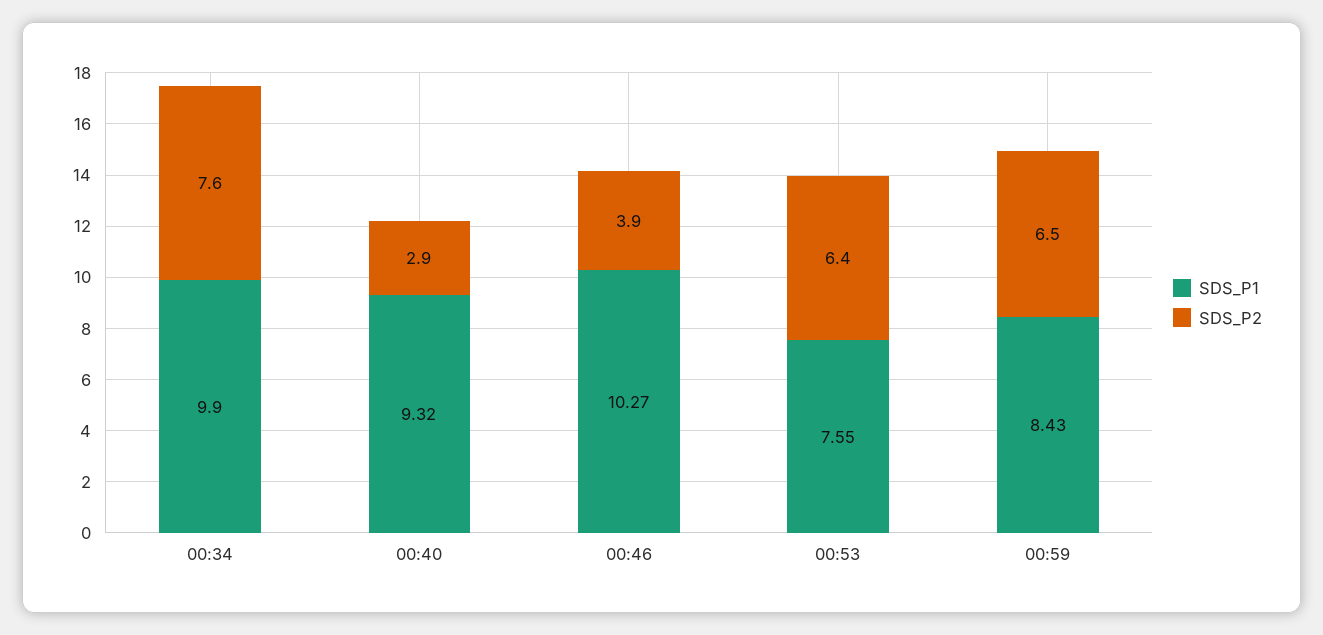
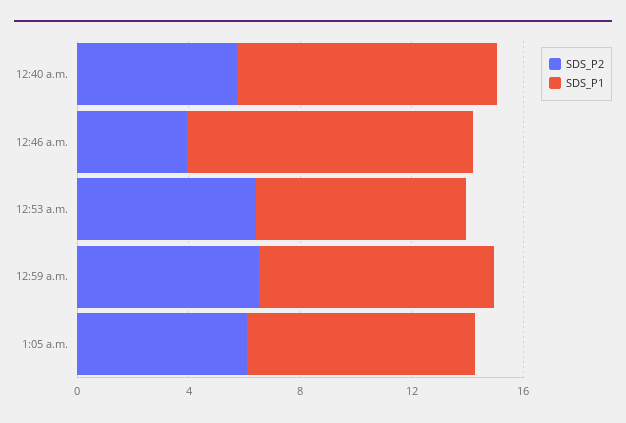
SDS_P1, 00:34: 9.9 -> none
SDS_P2, 00:34: 7.6 -> none
SDS_P2, 00:40: 2.9 -> 6
SDS_P2, 1:05 a.m.: none -> 6
SDS_P1, 1:05 a.m.: none -> 8

